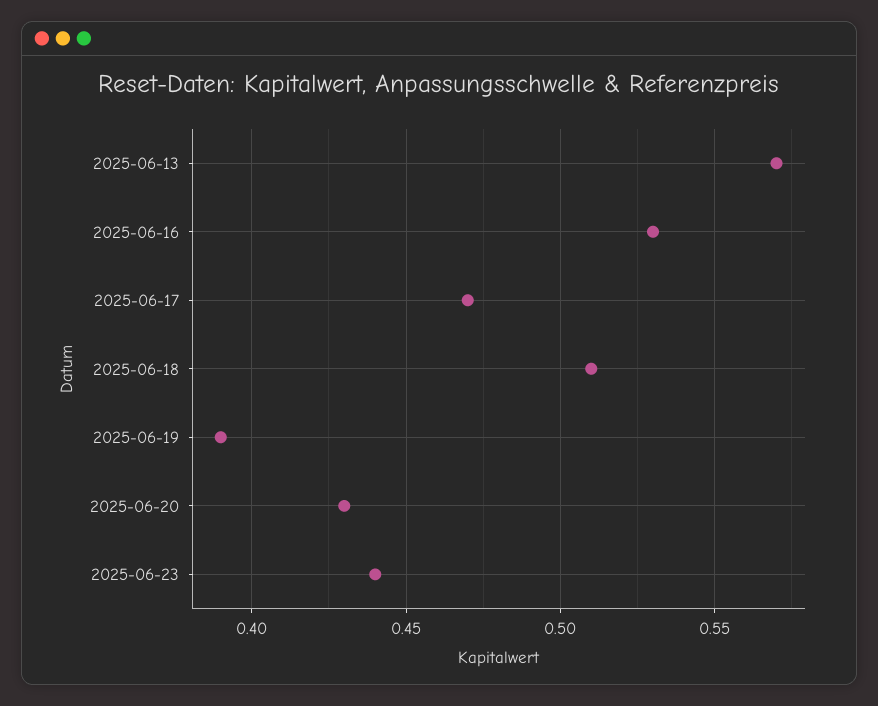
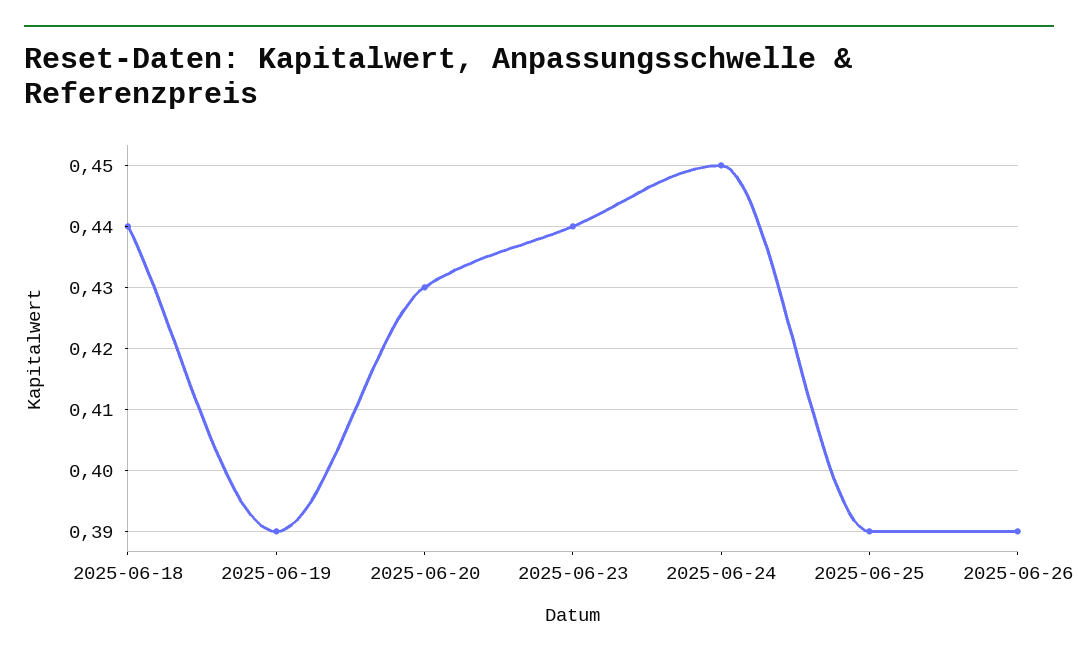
2025-06-13: 0.57 -> none
2025-06-16: 0.53 -> none
2025-06-17: 0.47 -> none
2025-06-18: 0.51 -> 0.44
2025-06-24: none -> 0.45
2025-06-25: none -> 0.39
2025-06-26: none -> 0.39

